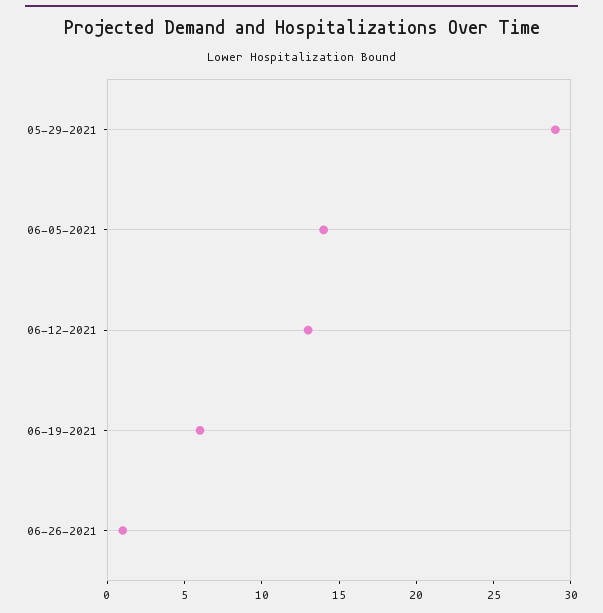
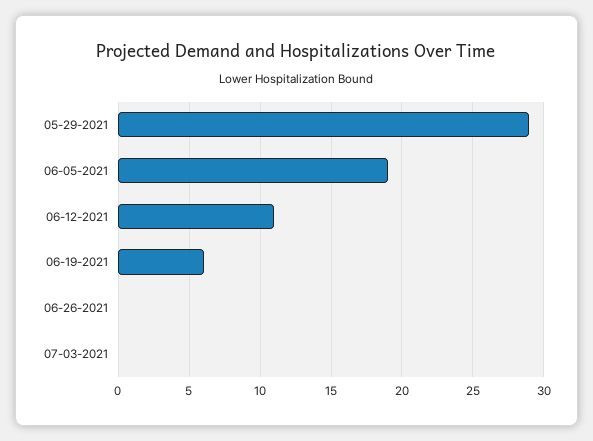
06-05-2021: 14 -> 19
06-12-2021: 13 -> 11
06-26-2021: 1 -> 0
07-03-2021: none -> 0

